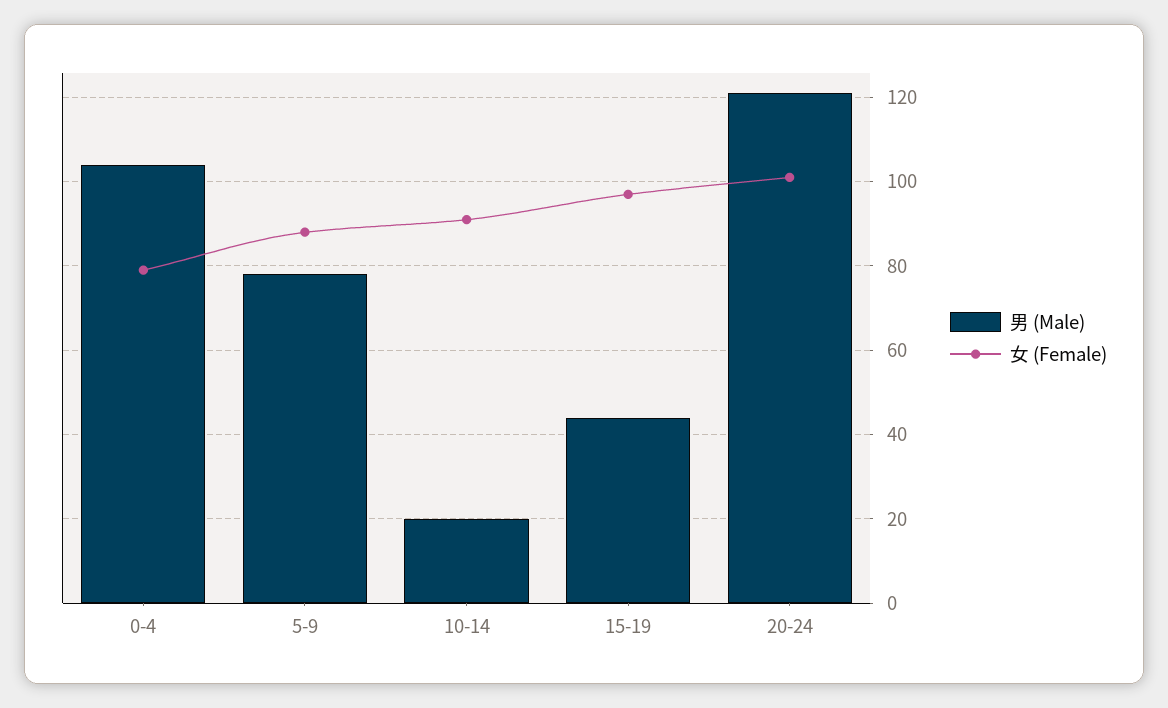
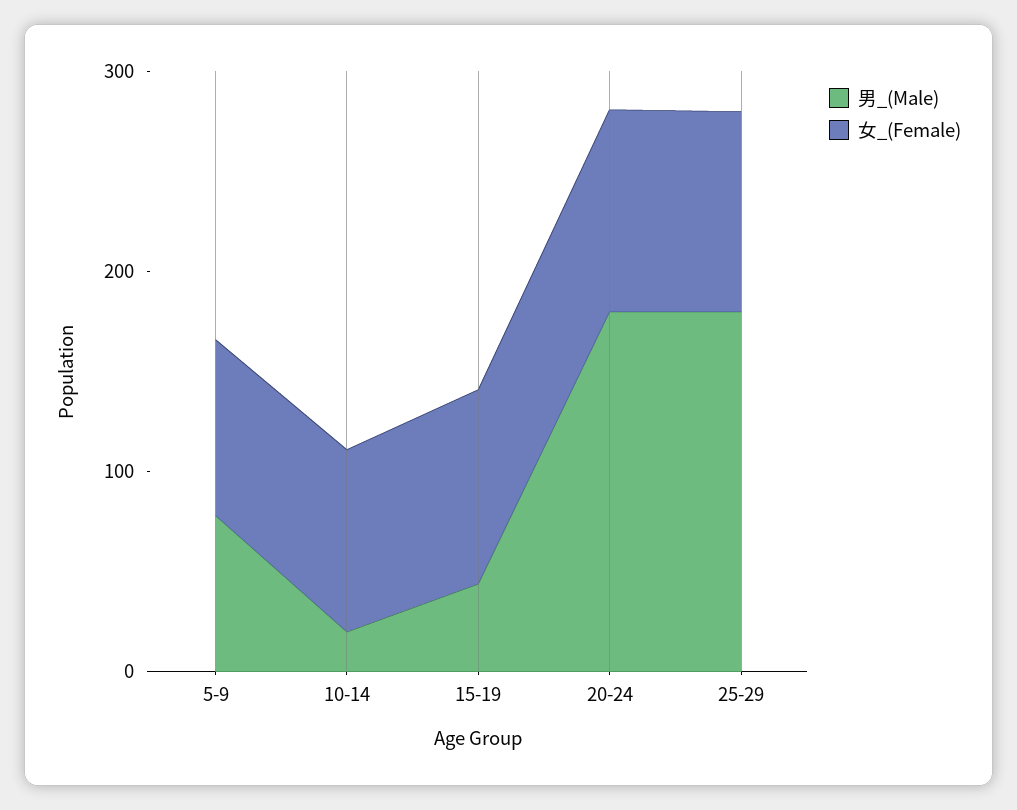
男 (Male), 0-4: 105 -> none
女 (Female), 0-4: 80 -> none
男 (Male), 20-24: 120 -> 180
男 (Male), 25-29: none -> 180
女 (Female), 25-29: none -> 100

